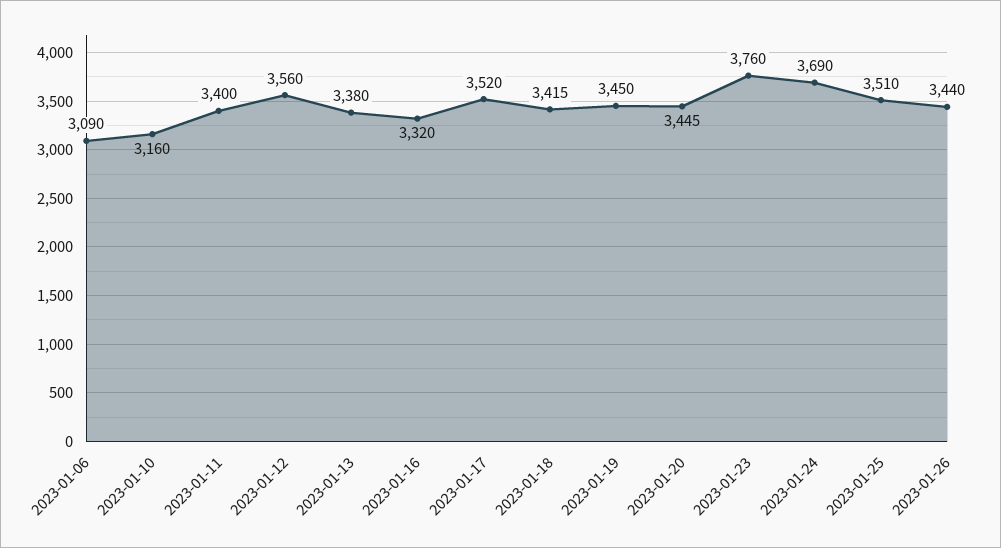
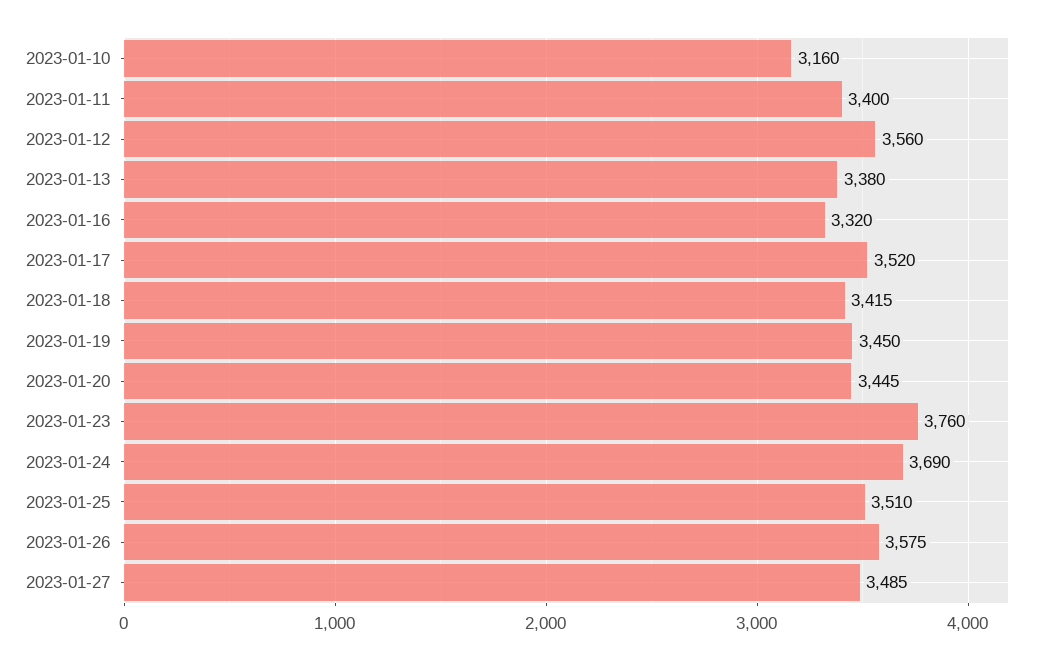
2023-01-06: 3090 -> none
2023-01-26: 3440 -> 3575
2023-01-27: none -> 3485

